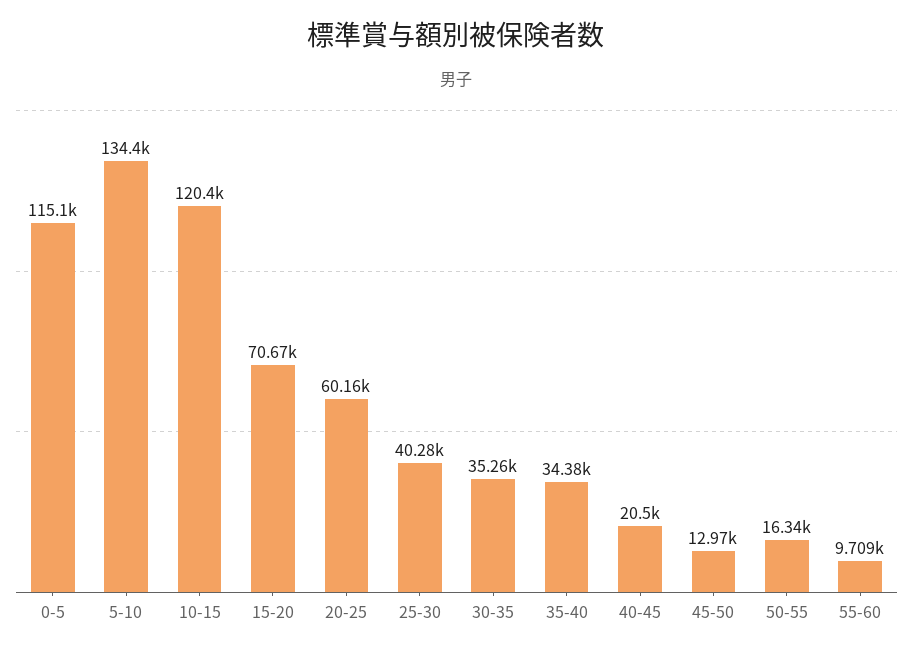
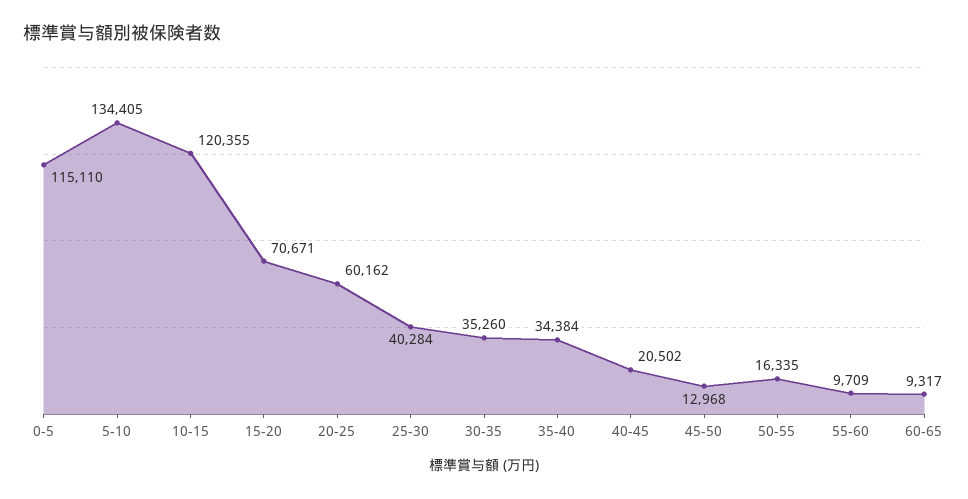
60-65: none -> 9317

